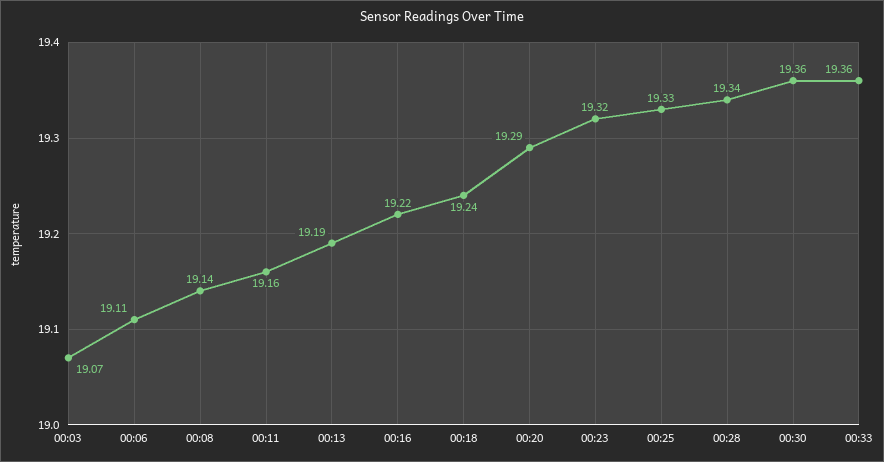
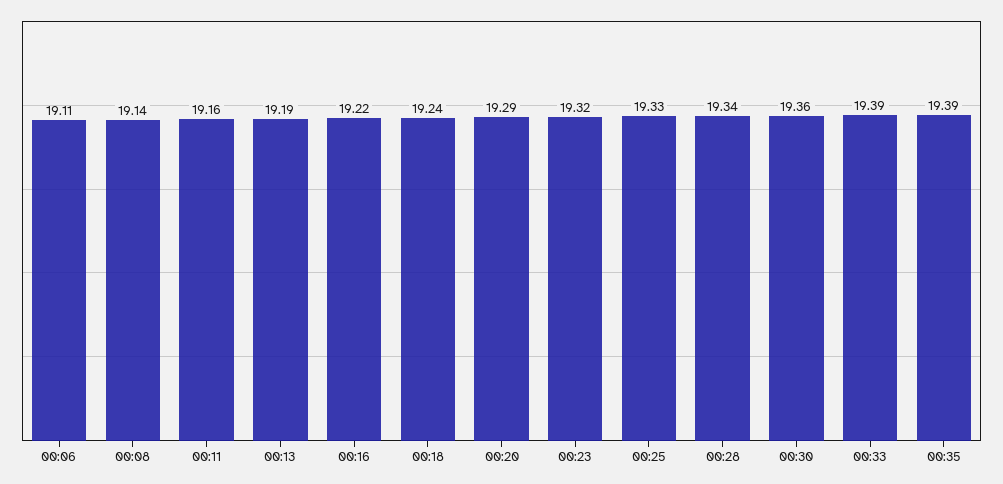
00:03: 19.07 -> none
00:33: 19.36 -> 19.39
00:35: none -> 19.39

